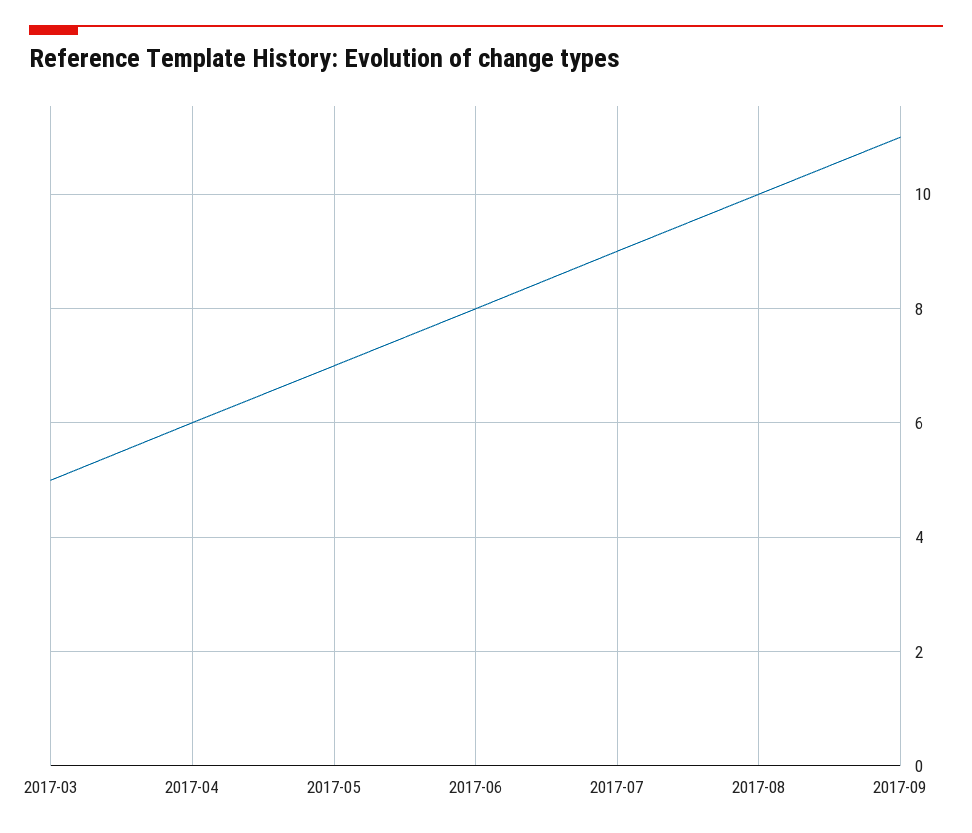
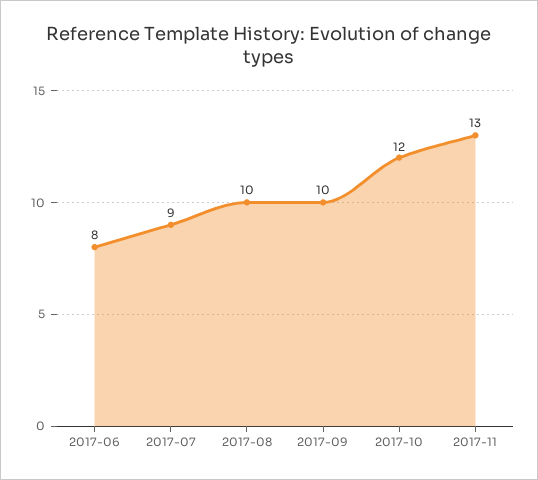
2017-03: 5 -> none
2017-04: 6 -> none
2017-05: 7 -> none
2017-09: 11 -> 10
2017-10: none -> 12
2017-11: none -> 13

